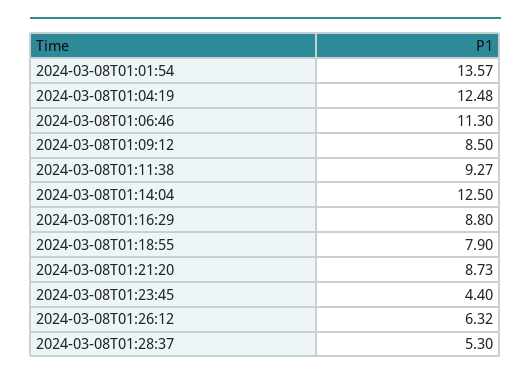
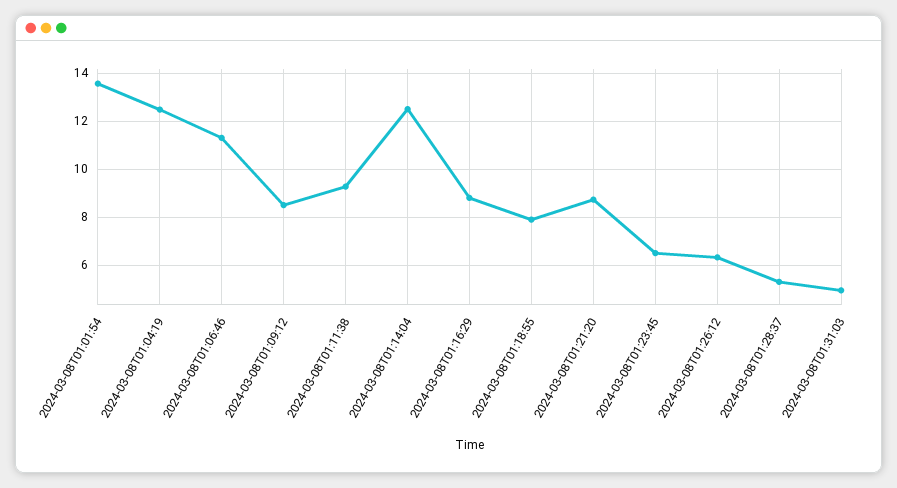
2024-03-08T01:23:45: 4.4 -> 6.5
2024-03-08T01:31:03: none -> 5

